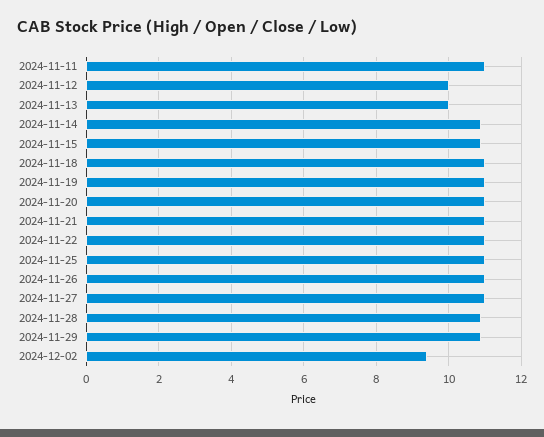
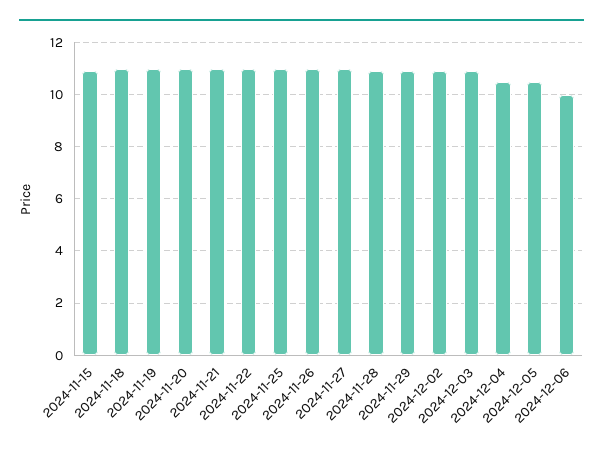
2024-11-11: 11 -> none
2024-11-12: 10 -> none
2024-11-13: 10 -> none
2024-11-14: 11 -> none
2024-12-02: 9.5 -> 11
2024-12-03: none -> 11
2024-12-04: none -> 10.5
2024-12-05: none -> 10.5
2024-12-06: none -> 10

